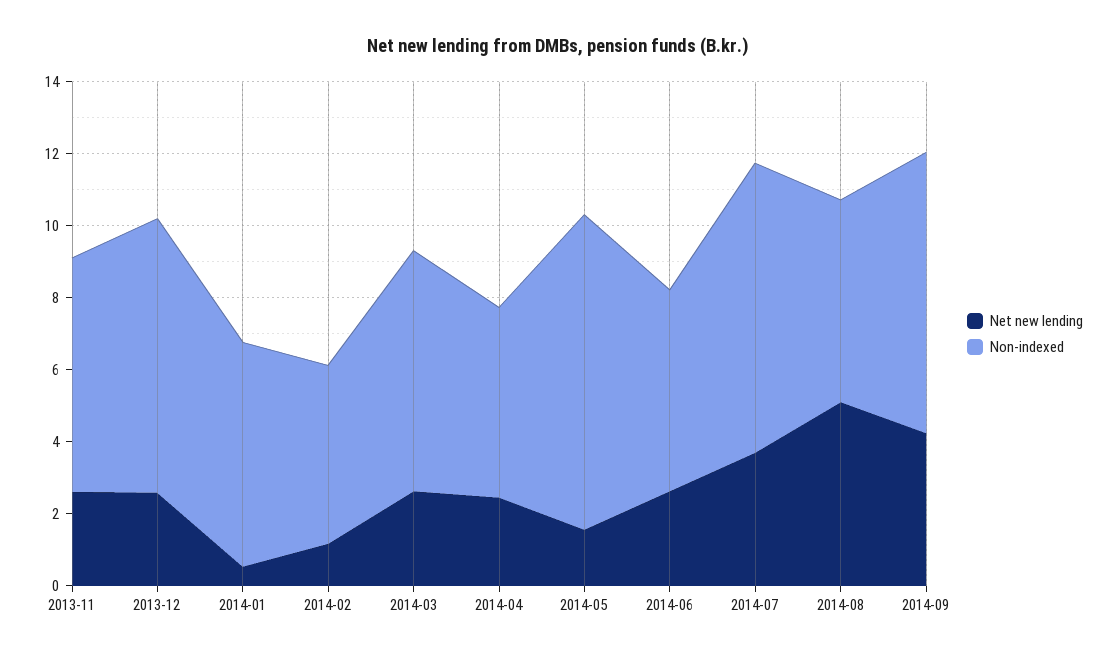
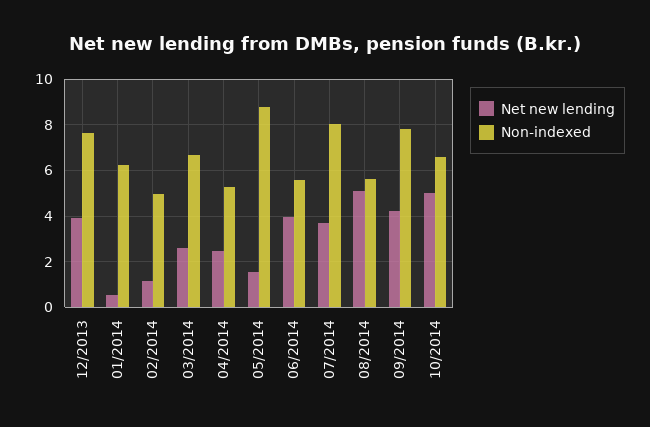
Net new lending, 2013-11: 2.5 -> none
Non-indexed, 2013-11: 6.5 -> none
Net new lending, 2013-12: 2.5 -> 4
Net new lending, 2014-06: 2.5 -> 4
Net new lending, 10/2014: none -> 5
Non-indexed, 10/2014: none -> 6.5

